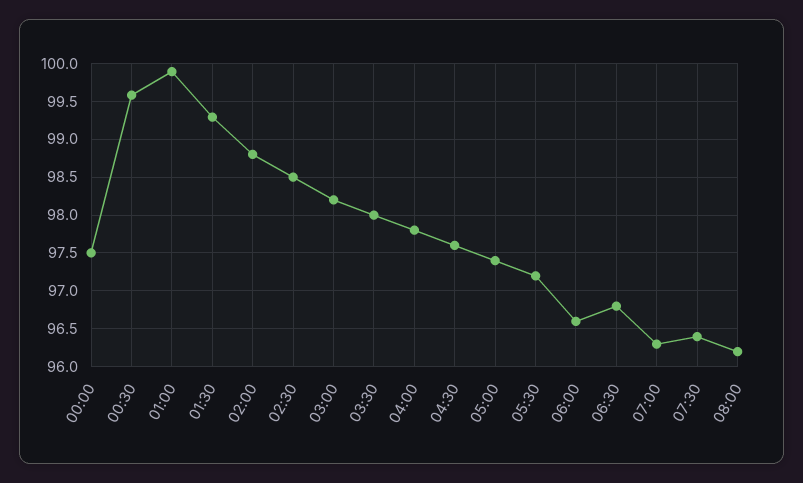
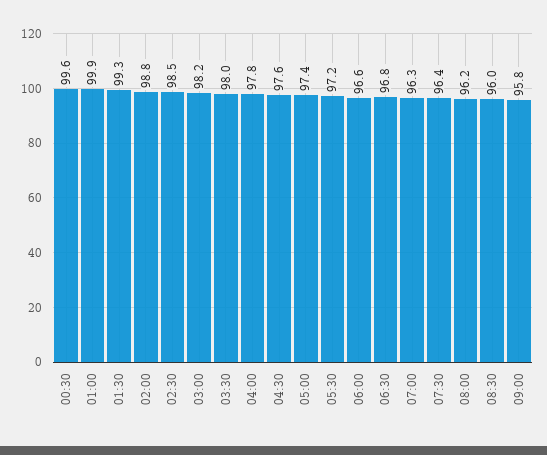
00:00: 97.5 -> none
08:30: none -> 96
09:00: none -> 95.8

